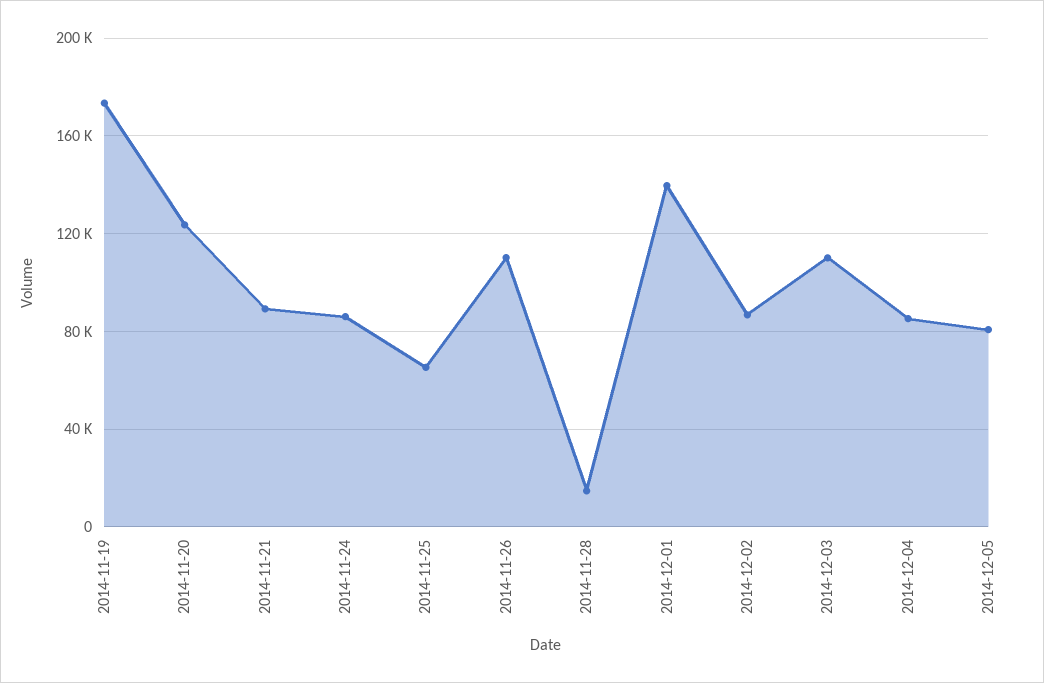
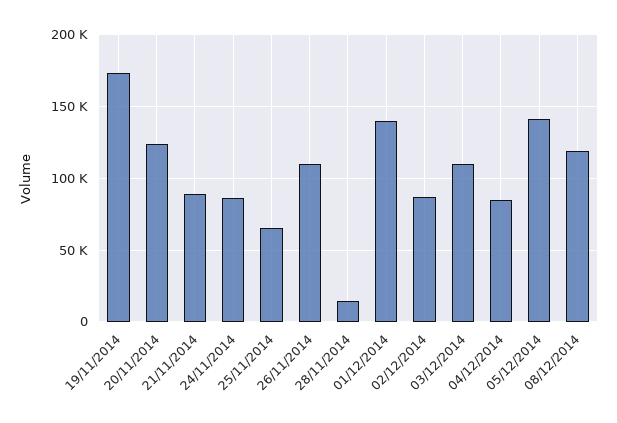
2014-12-05: 80000 -> 140000
08/12/2014: none -> 120000

